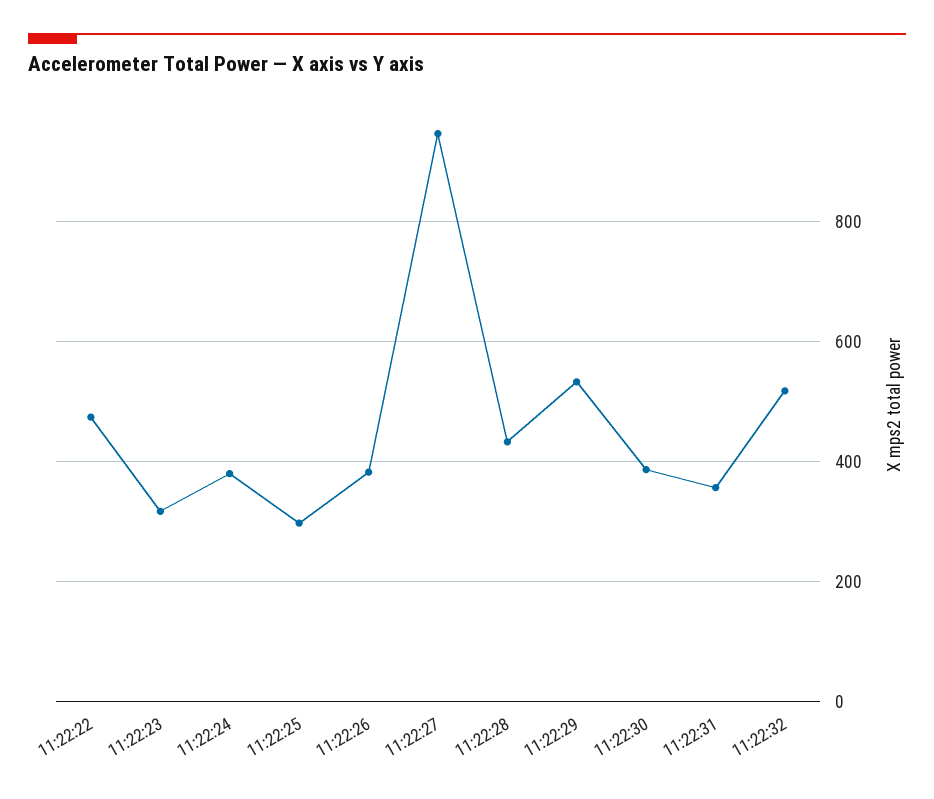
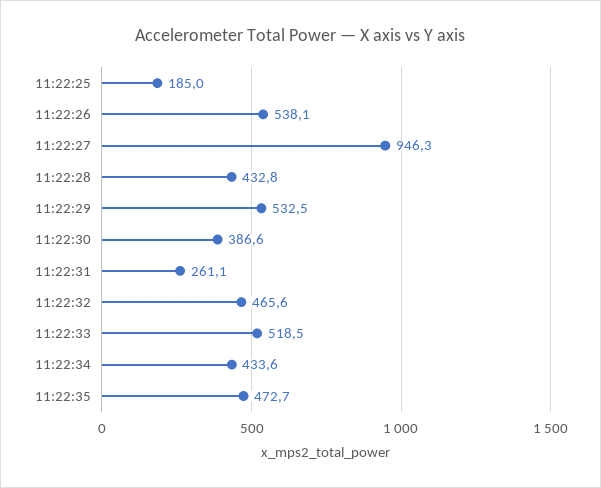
11:22:22: 480 -> none
11:22:23: 320 -> none
11:22:24: 380 -> none
11:22:25: 300 -> 185
11:22:26: 380 -> 538.1
11:22:31: 360 -> 261.1
11:22:32: 520 -> 465.6
11:22:33: none -> 518.5
11:22:34: none -> 433.6
11:22:35: none -> 472.7

